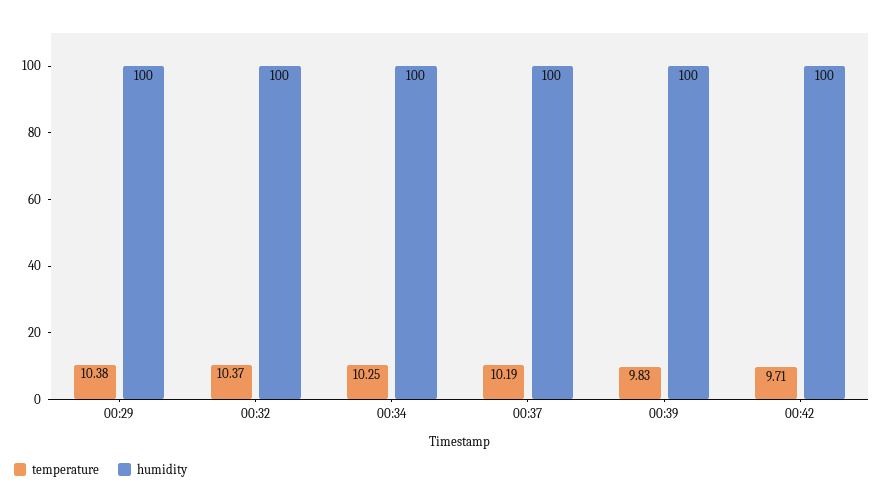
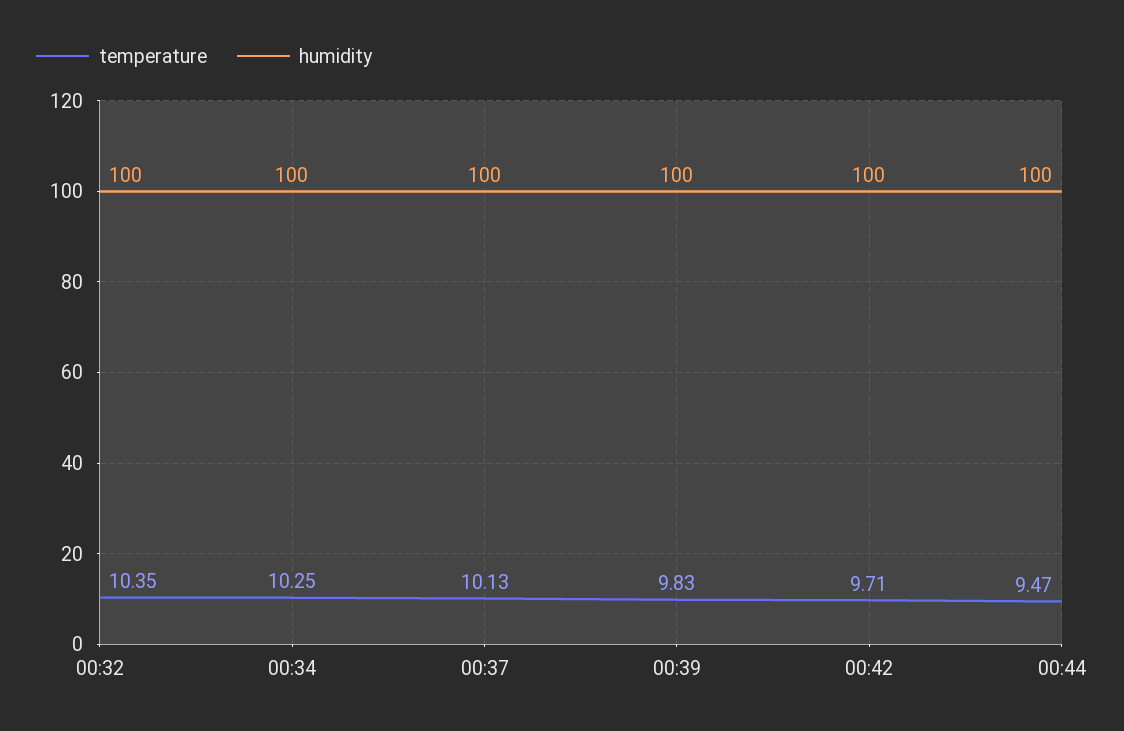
temperature, 00:29: 10.38 -> none
humidity, 00:29: 100 -> none
temperature, 00:32: 10.37 -> 10.35
temperature, 00:37: 10.19 -> 10.13
temperature, 00:44: none -> 9.47
humidity, 00:44: none -> 100

